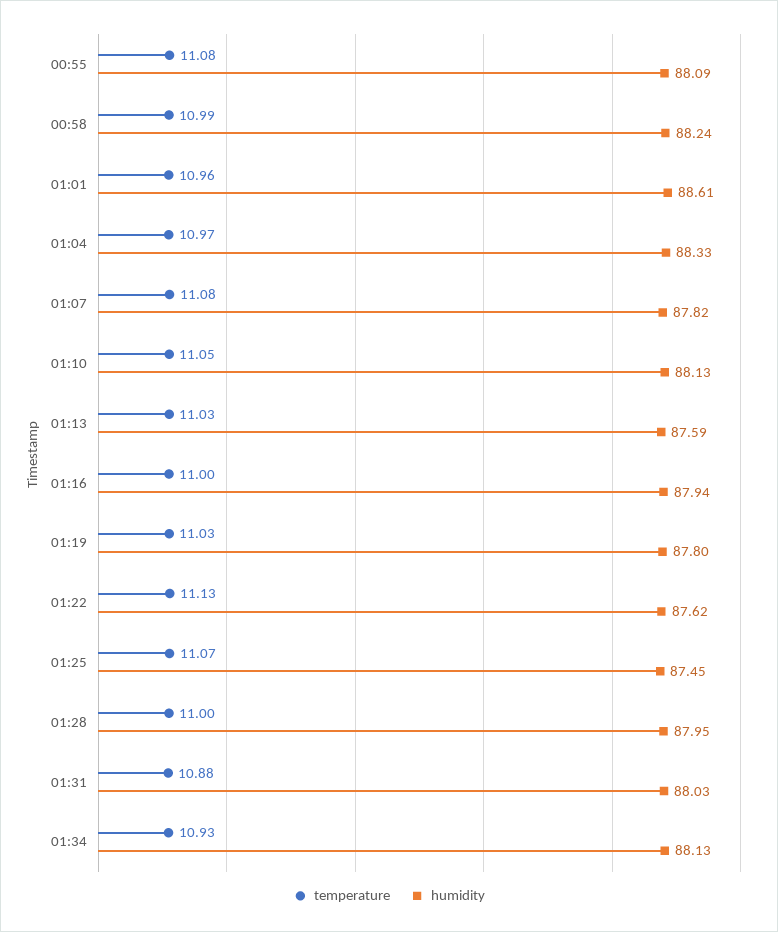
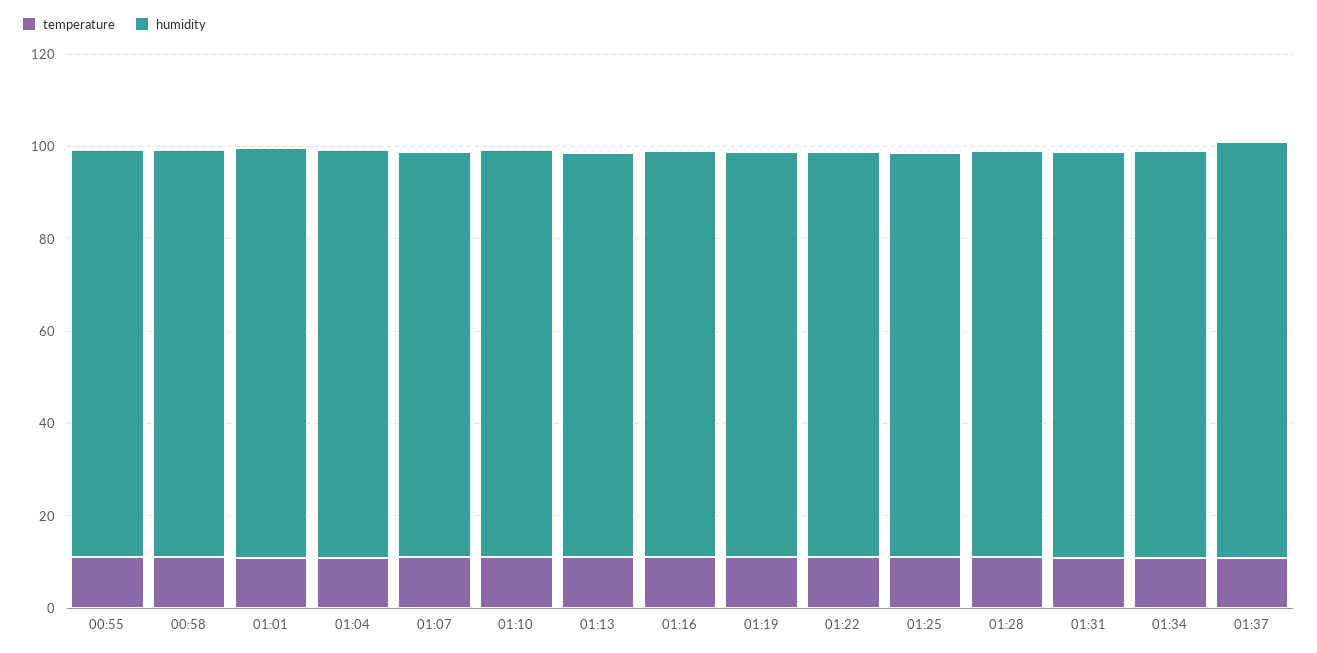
temperature, 01:37: none -> 10
humidity, 01:37: none -> 90

